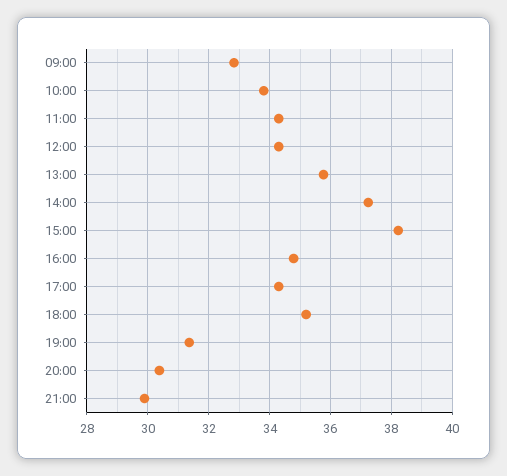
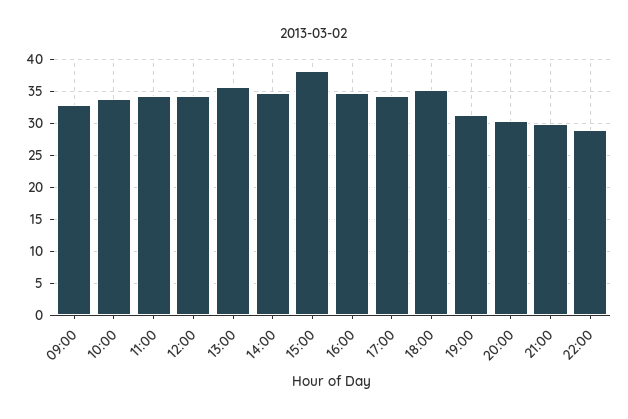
14:00: 37.2 -> 35
22:00: none -> 29

